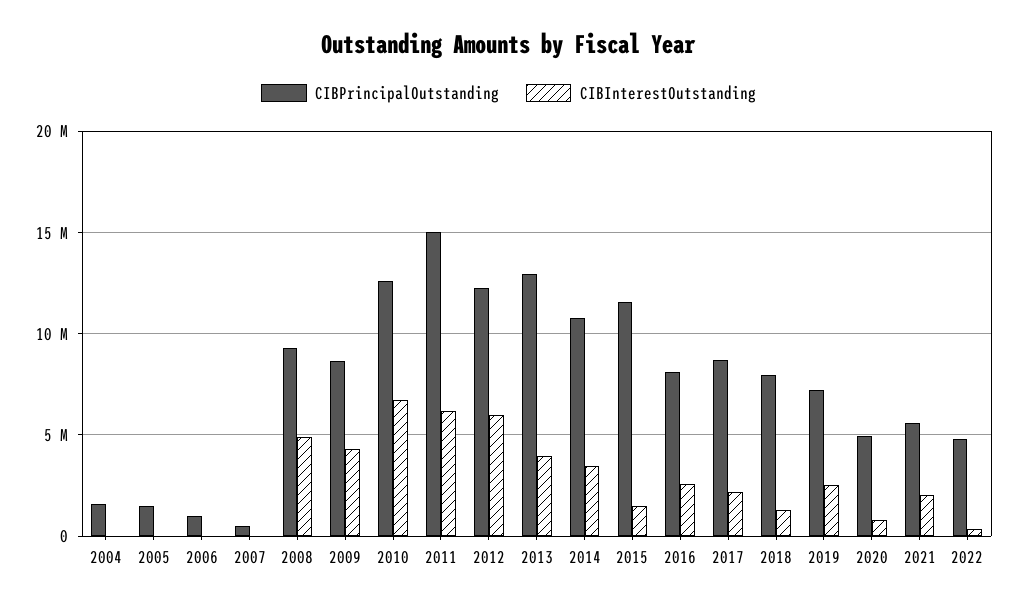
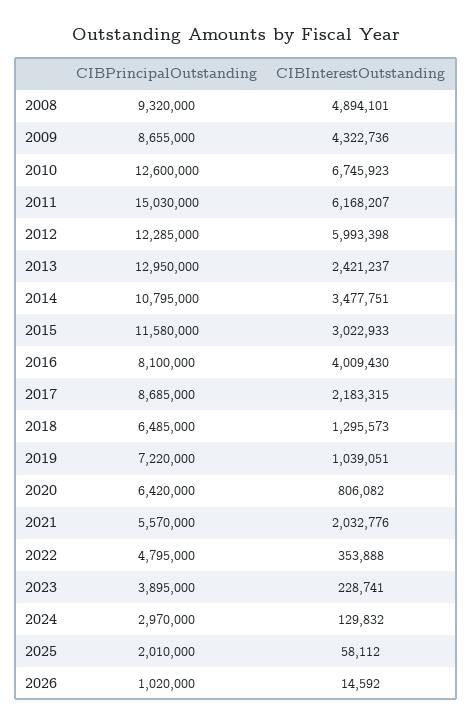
CIBPrincipalOutstanding, 2004: 1500000 -> none
CIBInterestOutstanding, 2004: 0 -> none
CIBPrincipalOutstanding, 2005: 1500000 -> none
CIBInterestOutstanding, 2005: 0 -> none
CIBPrincipalOutstanding, 2006: 1000000 -> none
CIBInterestOutstanding, 2006: 0 -> none
CIBPrincipalOutstanding, 2007: 500000 -> none
CIBInterestOutstanding, 2007: 0 -> none
CIBInterestOutstanding, 2013: 4000000 -> 2421237
CIBInterestOutstanding, 2015: 1500000 -> 3022933
CIBInterestOutstanding, 2016: 2500000 -> 4009430
CIBPrincipalOutstanding, 2018: 8000000 -> 6485000
CIBInterestOutstanding, 2019: 2500000 -> 1039051
CIBPrincipalOutstanding, 2020: 5000000 -> 6420000
CIBPrincipalOutstanding, 2023: none -> 3895000
CIBInterestOutstanding, 2023: none -> 228741
CIBPrincipalOutstanding, 2024: none -> 2970000
CIBInterestOutstanding, 2024: none -> 129832
CIBPrincipalOutstanding, 2025: none -> 2010000
CIBInterestOutstanding, 2025: none -> 58112
CIBPrincipalOutstanding, 2026: none -> 1020000
CIBInterestOutstanding, 2026: none -> 14592

